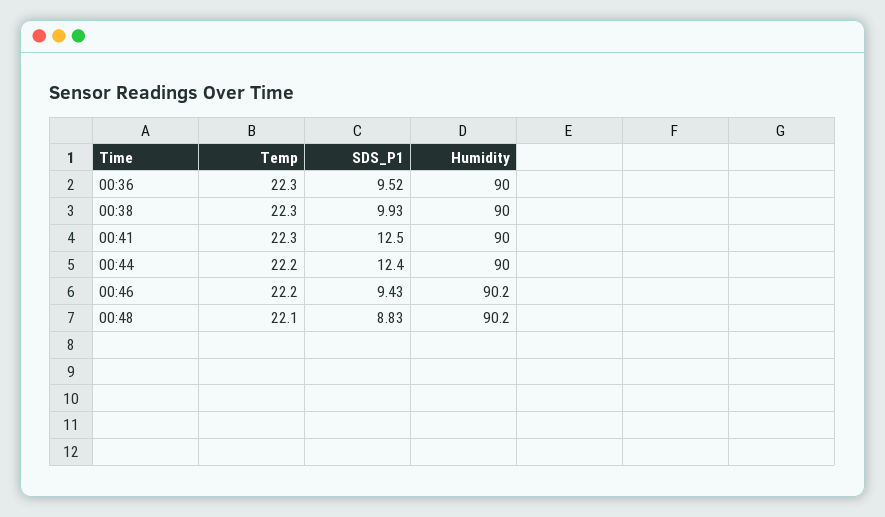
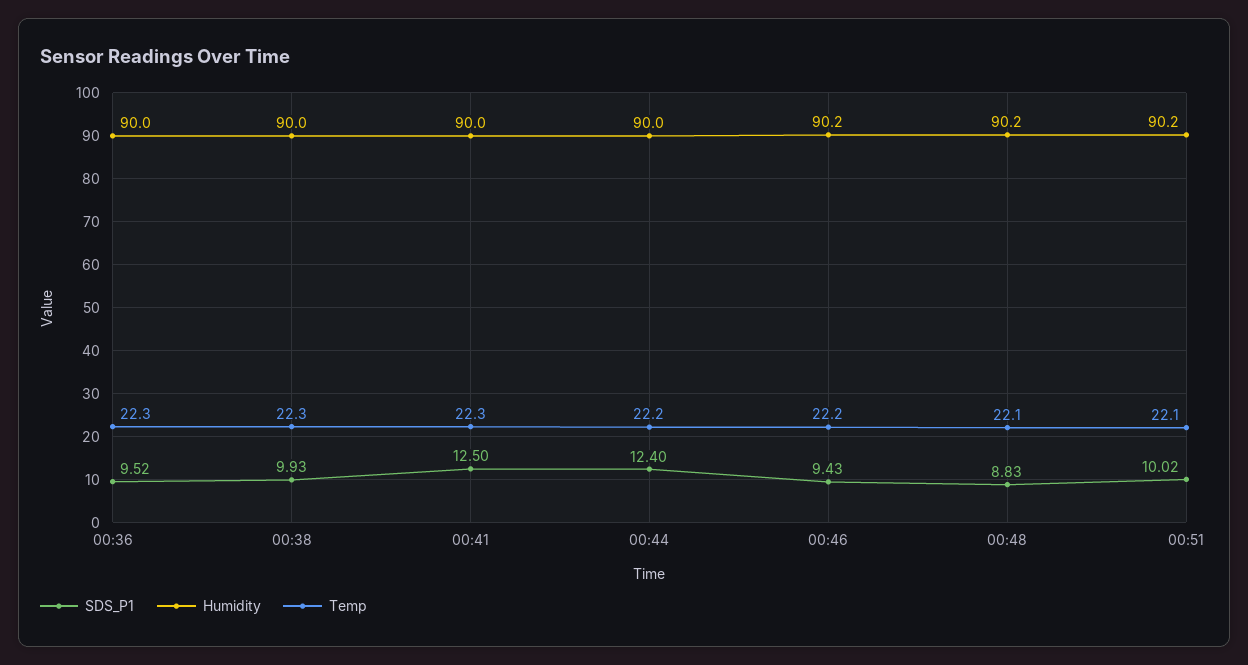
SDS_P1, 00:51: none -> 10.02
Humidity, 00:51: none -> 90.2
Temp, 00:51: none -> 22.1

